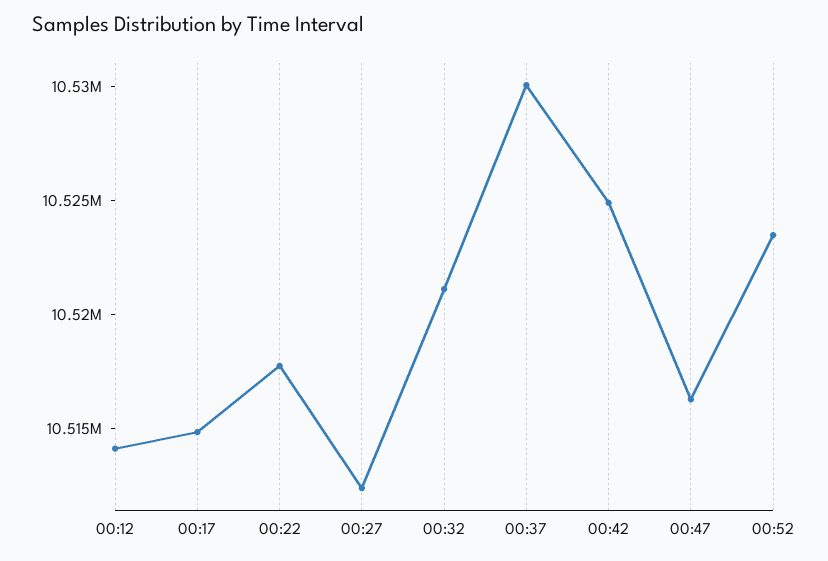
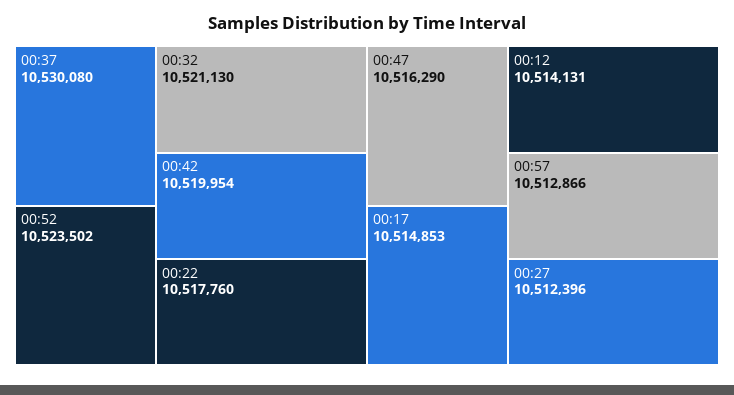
00:42: 10525000 -> 10519954
00:57: none -> 10512866

